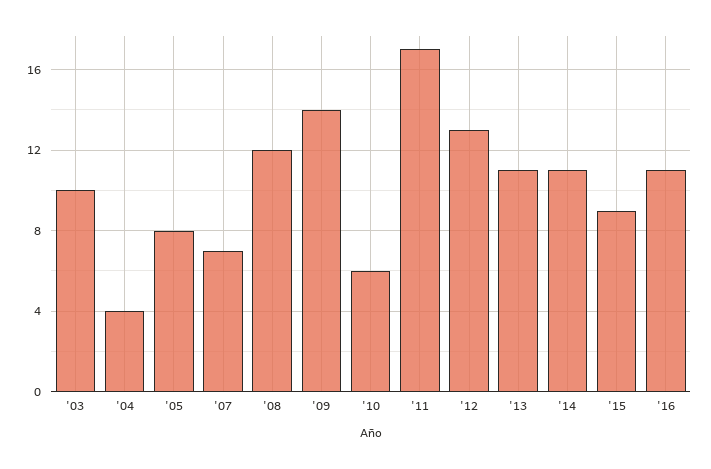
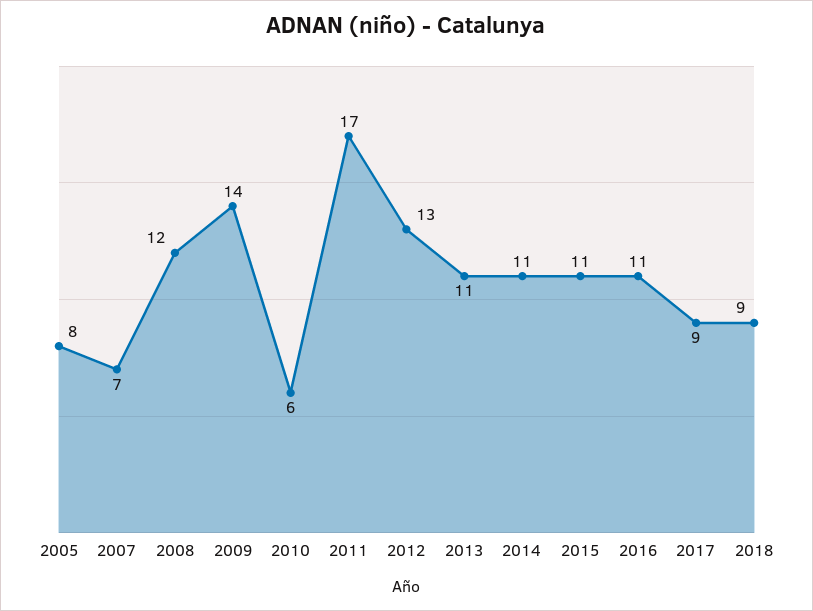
'03: 10 -> none
'04: 4 -> none
'15: 9 -> 11
2017: none -> 9
2018: none -> 9

